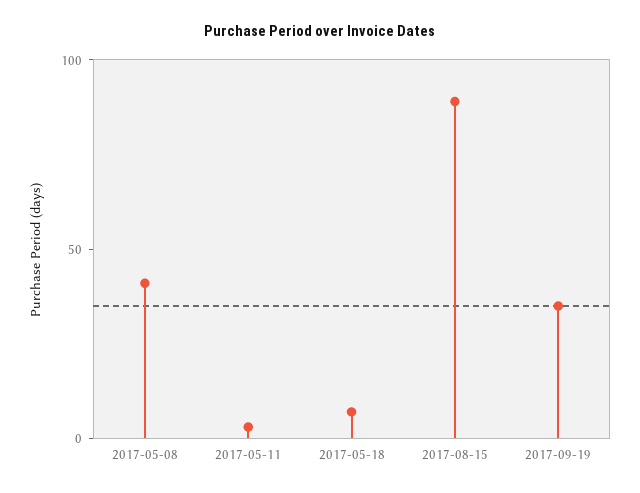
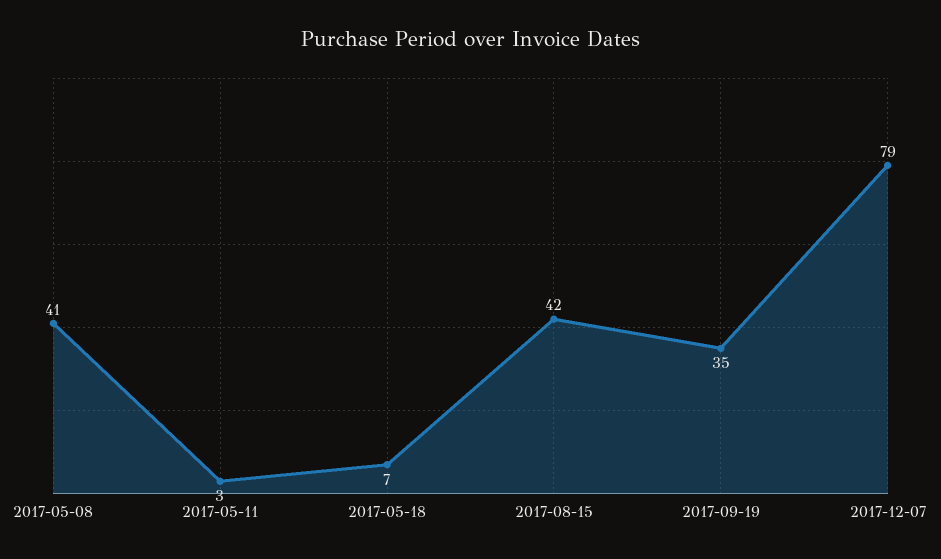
2017-08-15: 90 -> 42
2017-12-07: none -> 79

